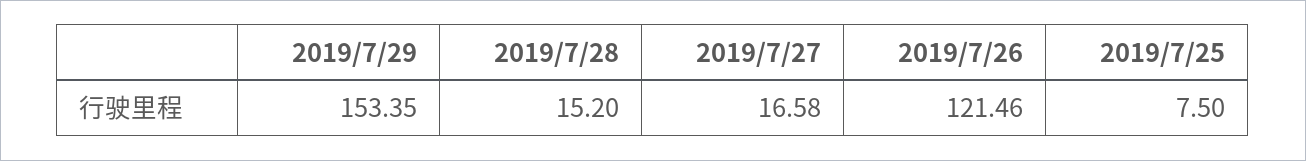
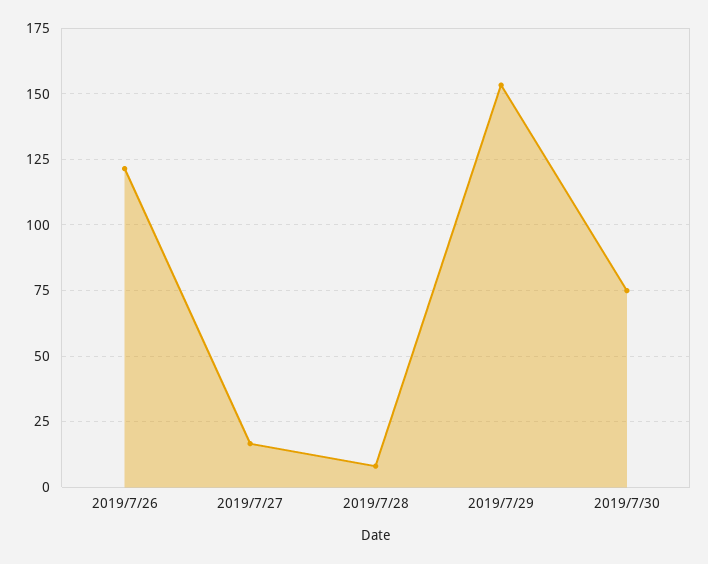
2019/7/28: 15.2 -> 7.5
2019/7/25: 7.5 -> none
2019/7/30: none -> 75

